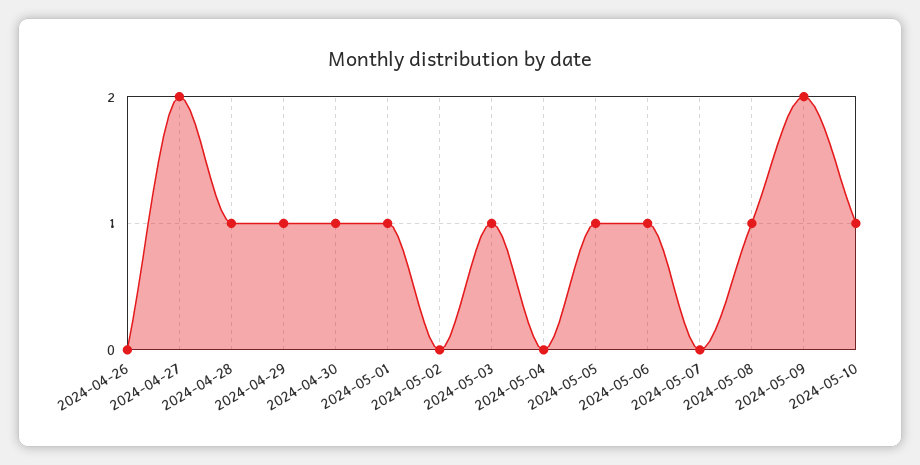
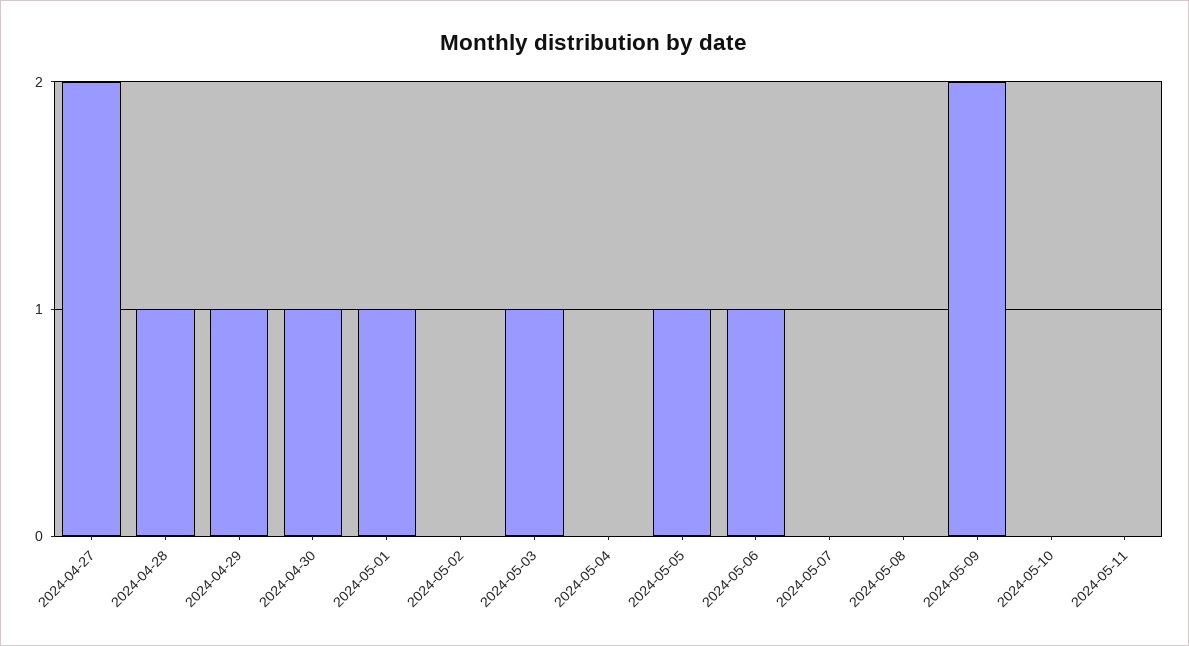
2024-04-26: 0 -> none
2024-05-08: 1 -> 0
2024-05-10: 1 -> 0
2024-05-11: none -> 0

